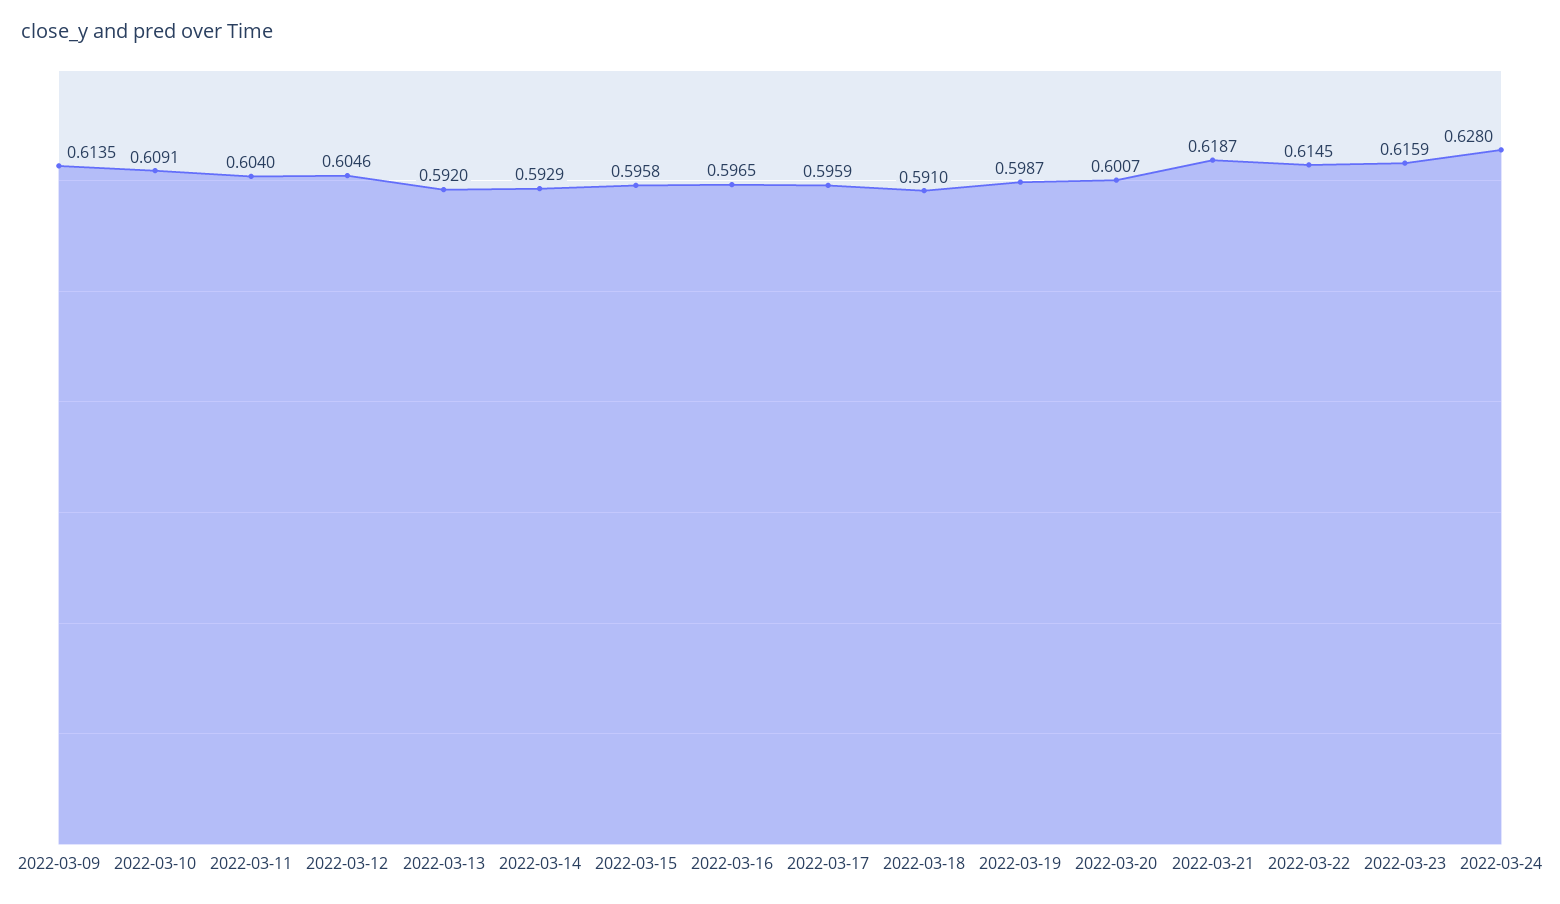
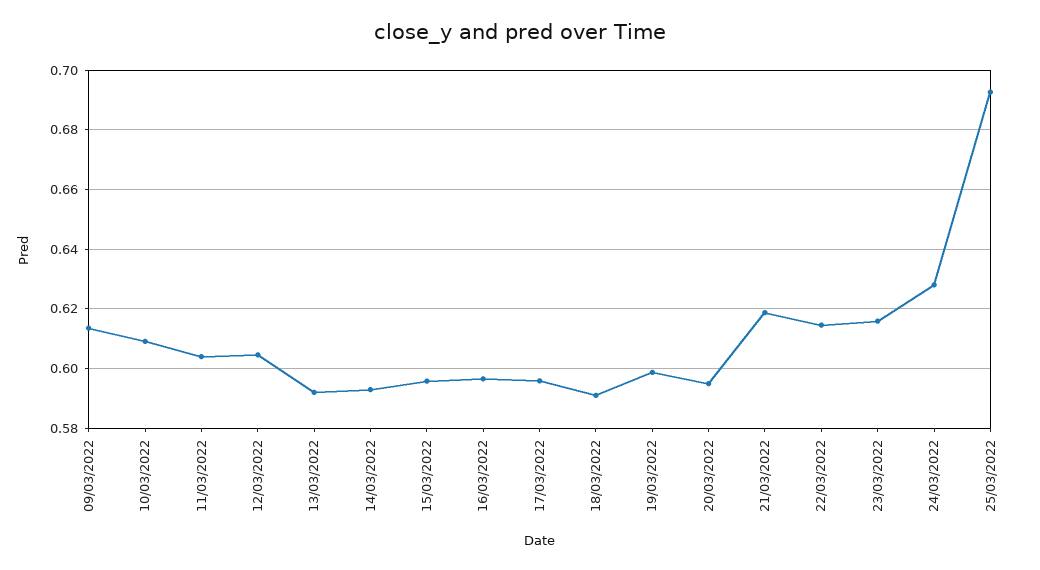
2022-03-20: 0.6007 -> 0.595
25/03/2022: none -> 0.6925

